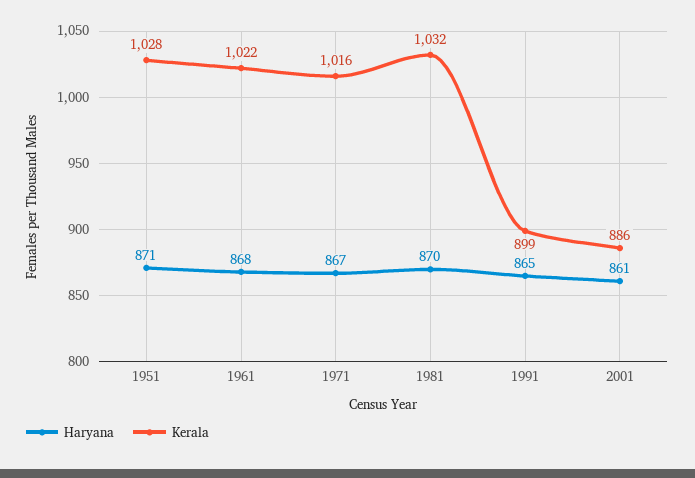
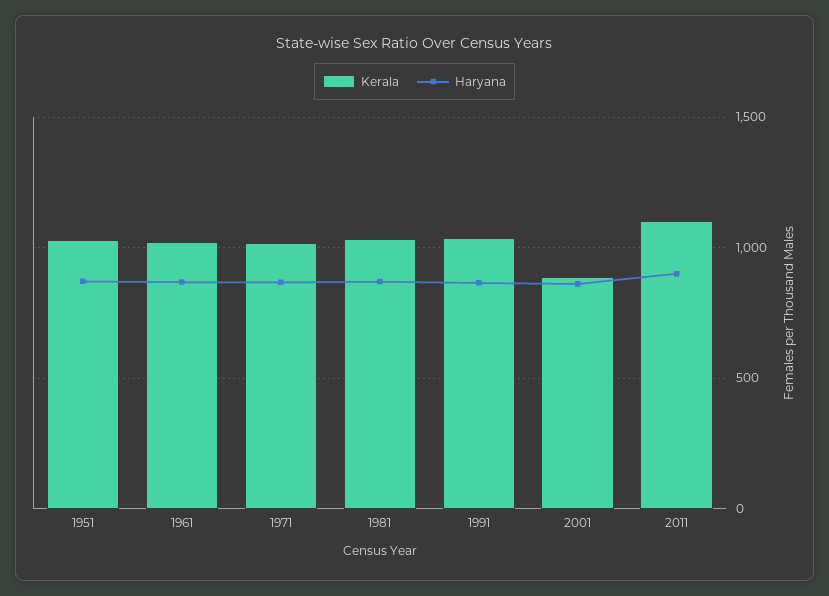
Kerala, 1991: 899 -> 1050
Kerala, 2011: none -> 1100
Haryana, 2011: none -> 900

